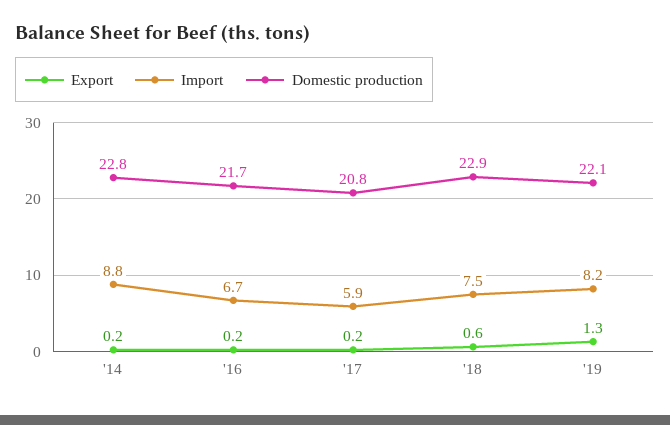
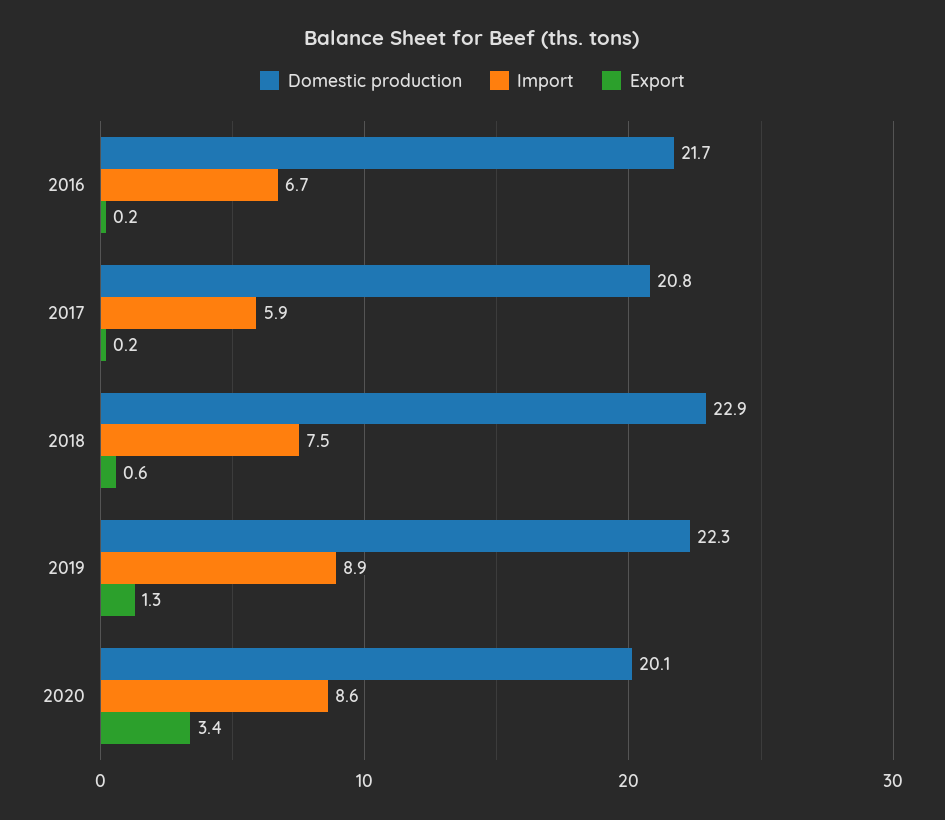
Export, '14: 0.2 -> none
Import, '14: 8.8 -> none
Domestic production, '14: 22.8 -> none
Import, '19: 8.2 -> 8.9
Domestic production, '19: 22.1 -> 22.3
Domestic production, 2020: none -> 20.1
Import, 2020: none -> 8.6
Export, 2020: none -> 3.4

